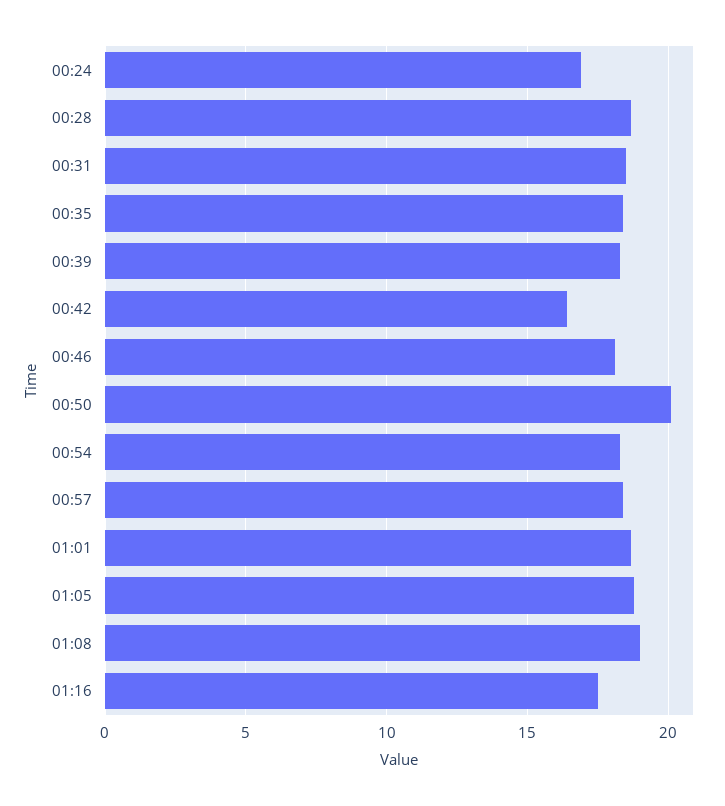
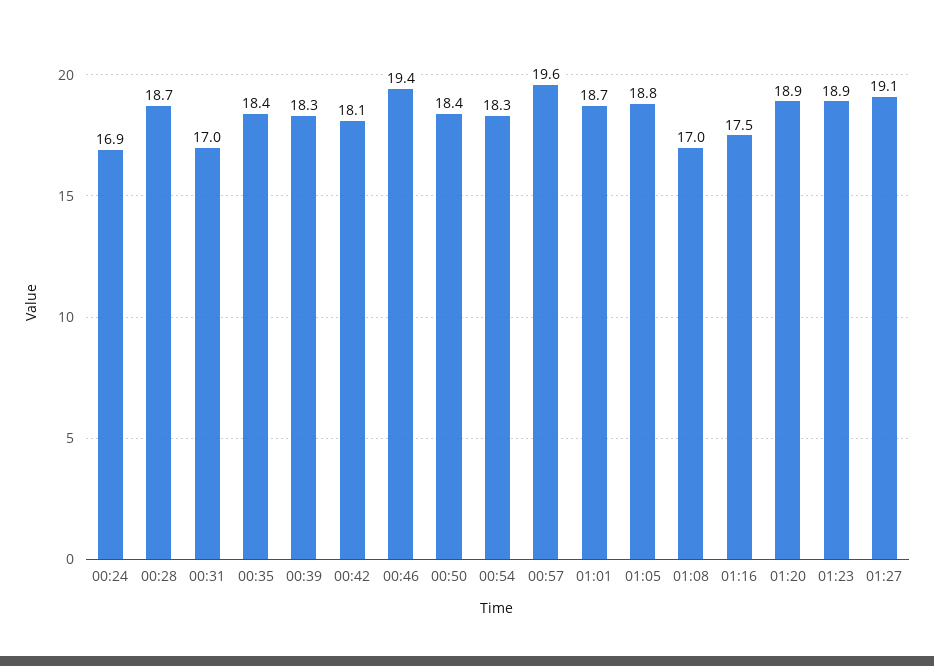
00:31: 18.5 -> 17
00:42: 16.5 -> 18.1
00:46: 18 -> 19.4
00:50: 20 -> 18.4
00:57: 18.5 -> 19.6
01:08: 19 -> 17
01:20: none -> 18.9
01:23: none -> 18.9
01:27: none -> 19.1

